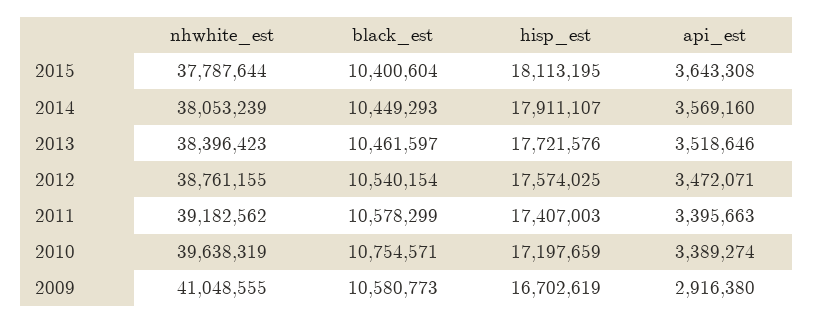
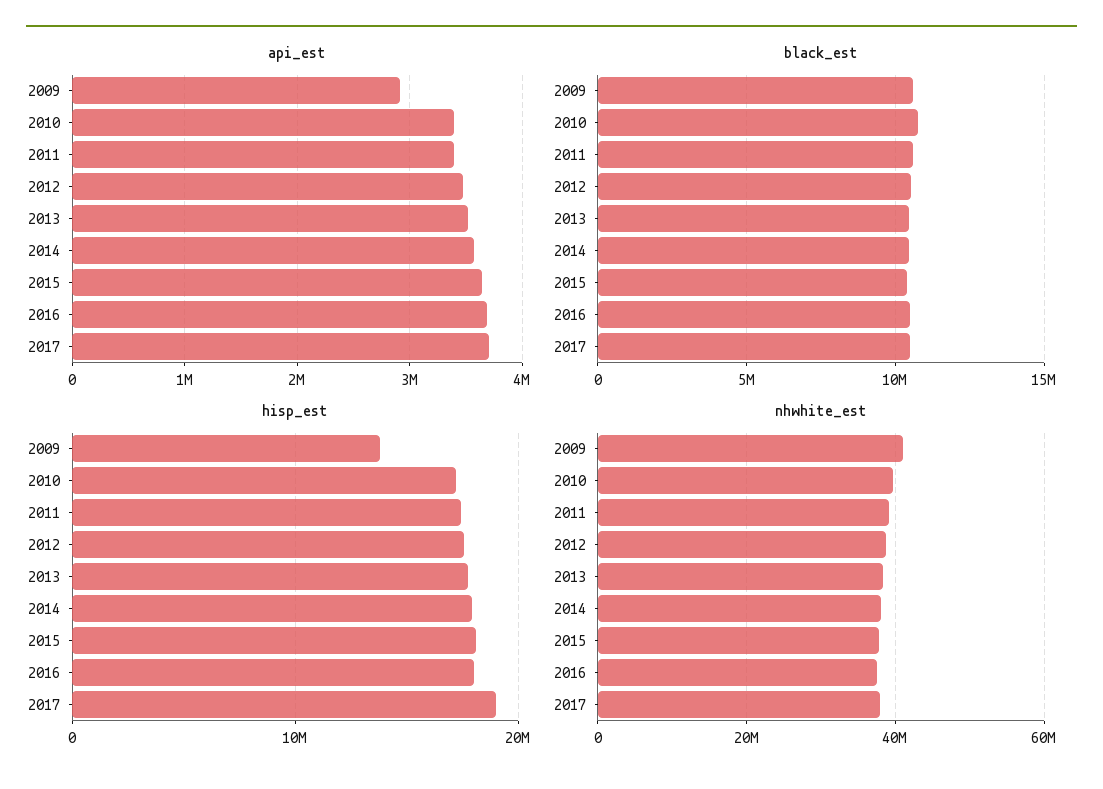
hisp_est, 2009: 16702619 -> 14000000
api_est, 2016: none -> 3700000
api_est, 2017: none -> 3700000
black_est, 2016: none -> 10500000
black_est, 2017: none -> 10500000
hisp_est, 2016: none -> 18000000
hisp_est, 2017: none -> 19000000
nhwhite_est, 2016: none -> 38000000
nhwhite_est, 2017: none -> 38000000

